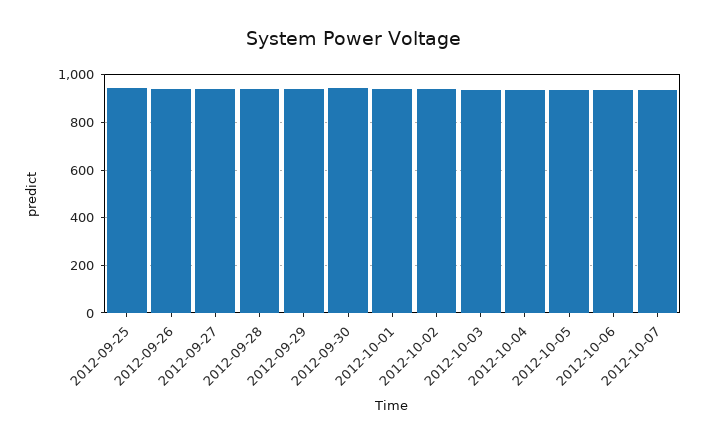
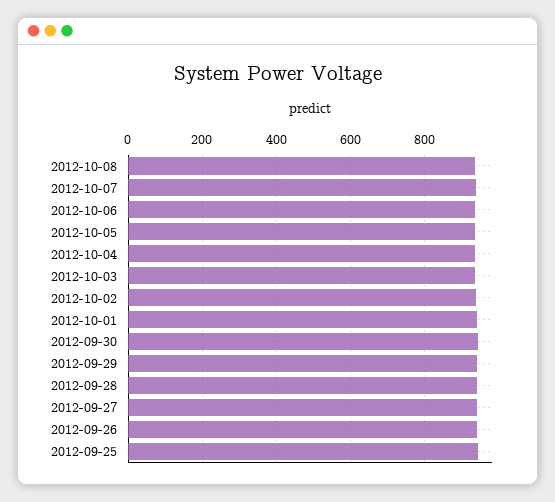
2012-10-08: none -> 940

